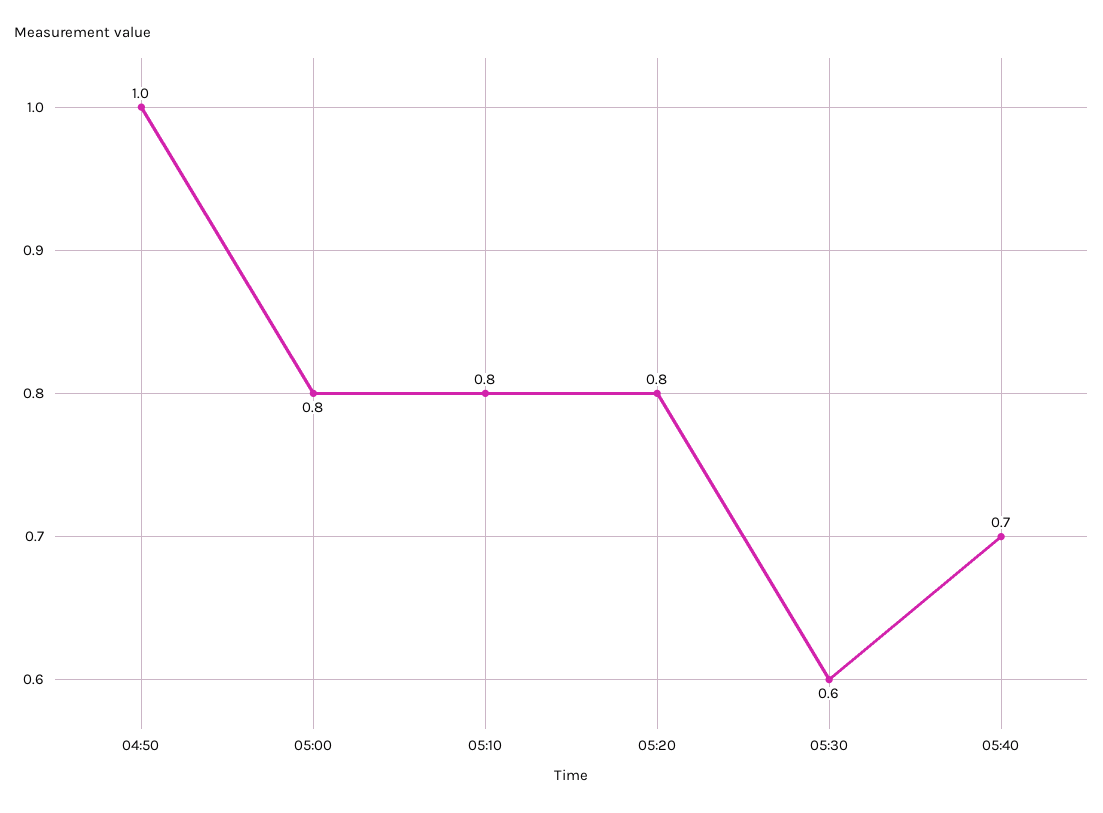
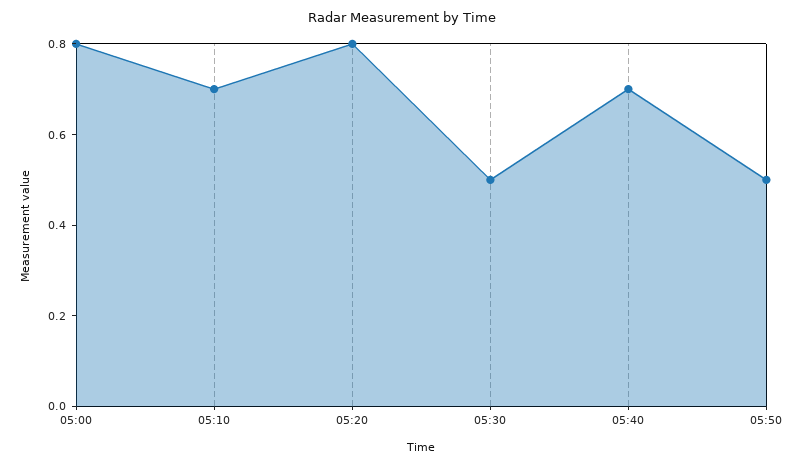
04:50: 1 -> none
05:10: 0.8 -> 0.7
05:30: 0.6 -> 0.5
05:50: none -> 0.5

